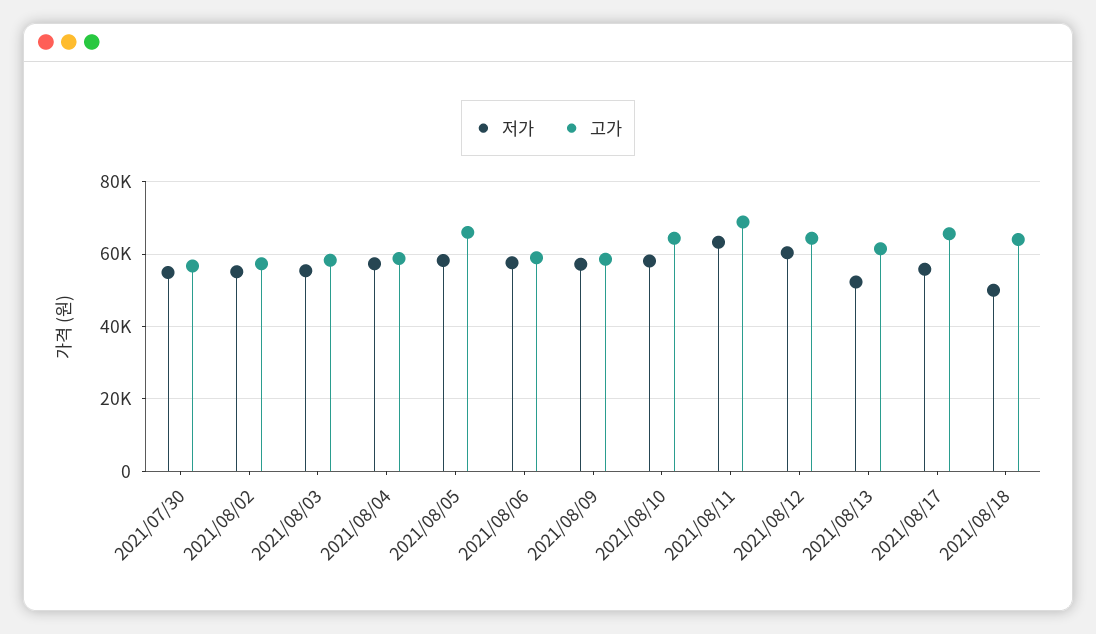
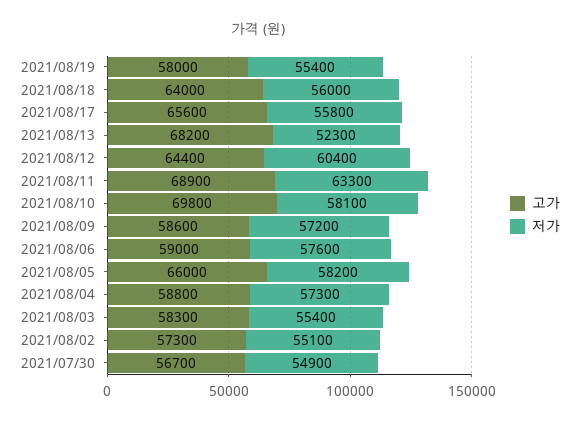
고가, 2021/08/10: 64000 -> 69800
고가, 2021/08/13: 62000 -> 68200
저가, 2021/08/18: 50000 -> 56000
고가, 2021/08/19: none -> 58000
저가, 2021/08/19: none -> 55400

